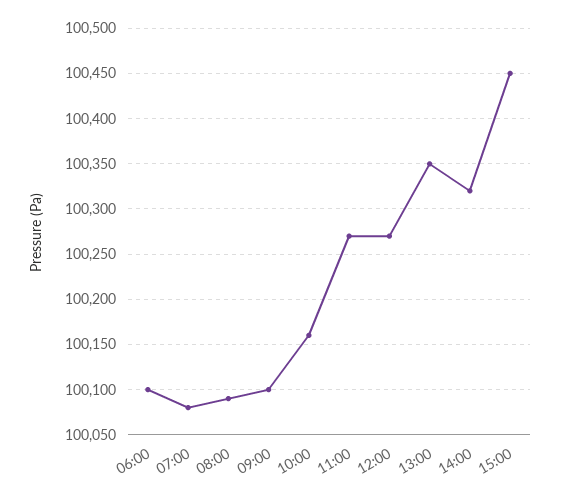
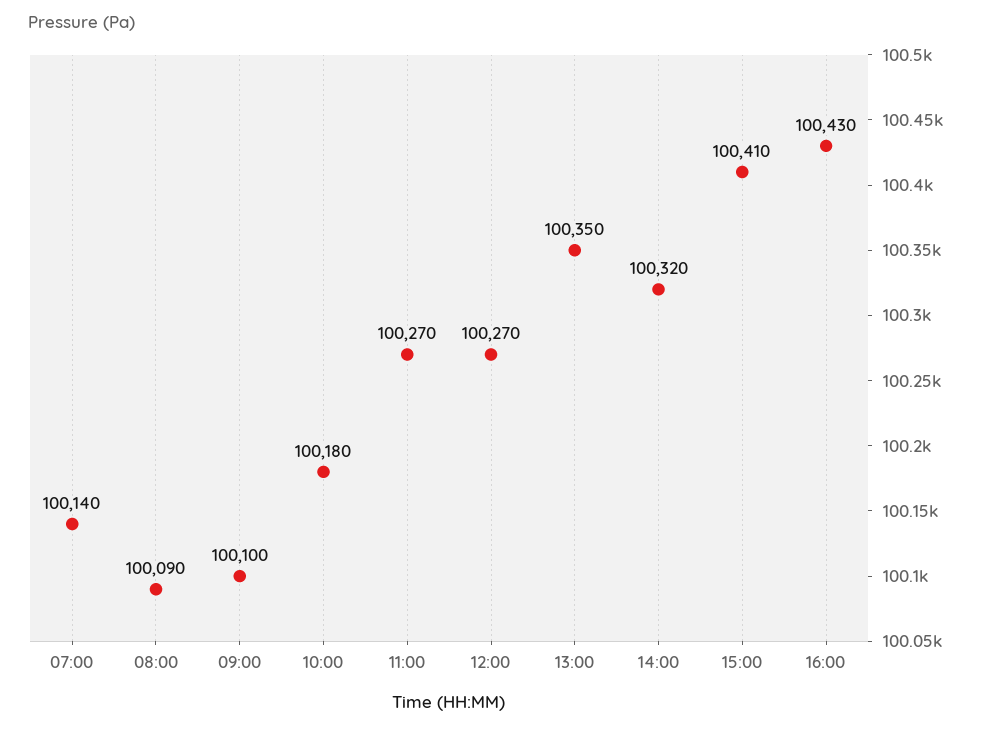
06:00: 100100 -> none
07:00: 100080 -> 100140
10:00: 100160 -> 100180
15:00: 100450 -> 100410
16:00: none -> 100430

